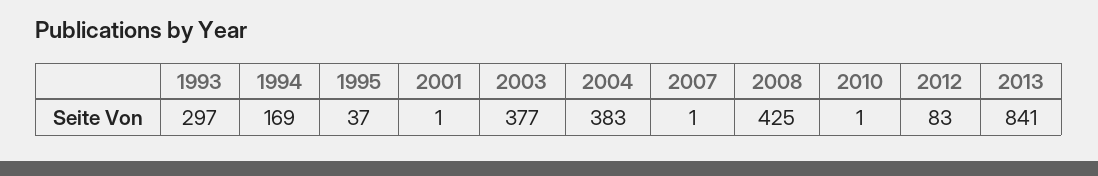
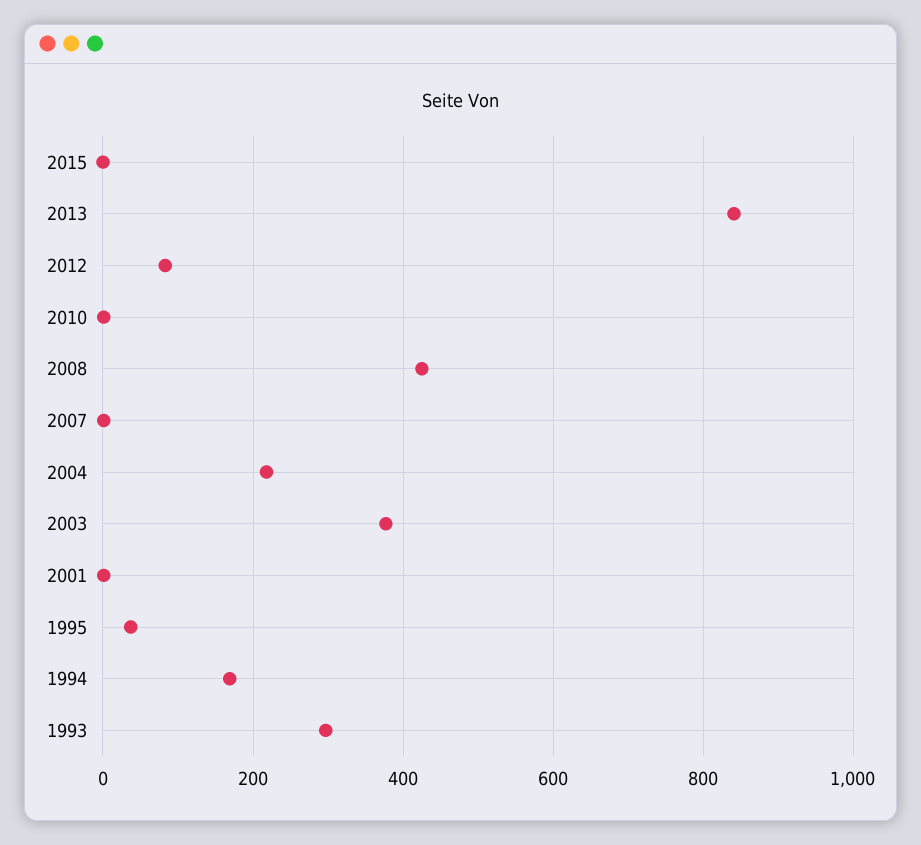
2004: 383 -> 220
2015: none -> 0

